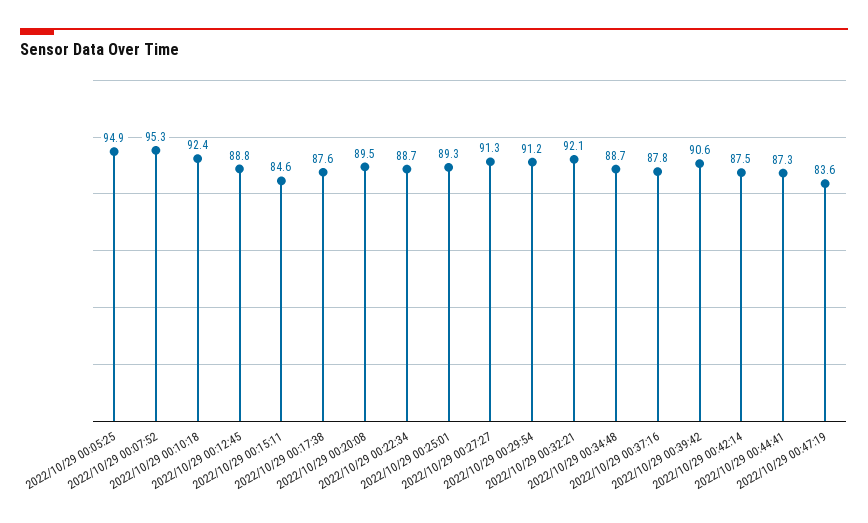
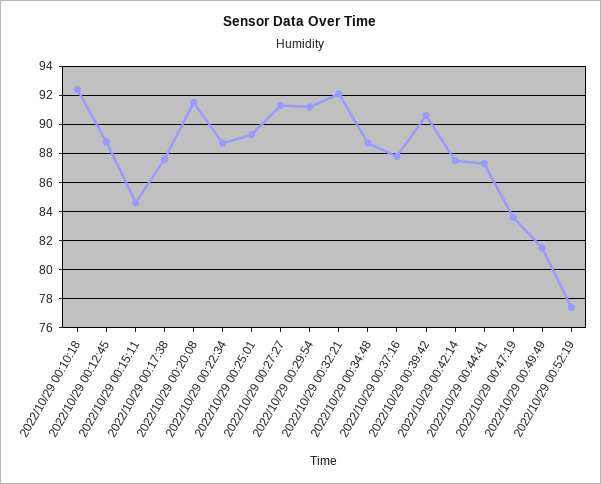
2022/10/29 00:05:25: 94.9 -> none
2022/10/29 00:07:52: 95.3 -> none
2022/10/29 00:20:08: 89.5 -> 91.5
2022/10/29 00:49:49: none -> 81.5
2022/10/29 00:52:19: none -> 77.5

